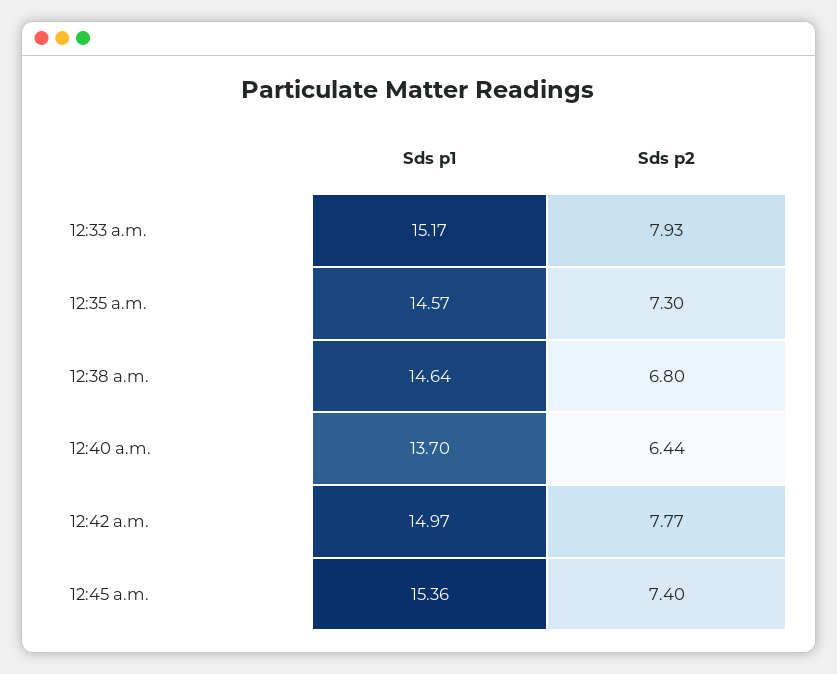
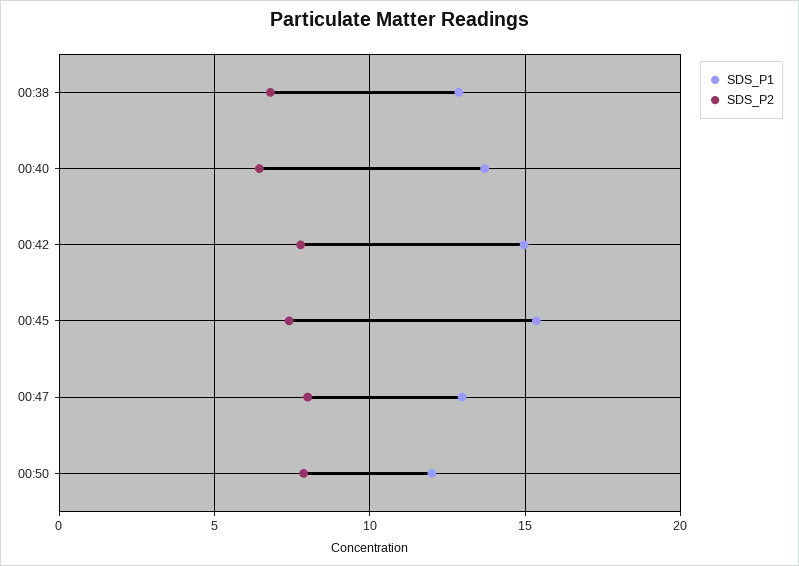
Sds p1, 12:33 a.m.: 15.17 -> none
Sds p2, 12:33 a.m.: 7.93 -> none
Sds p1, 12:35 a.m.: 14.57 -> none
Sds p2, 12:35 a.m.: 7.3 -> none
Sds p1, 12:38 a.m.: 14.64 -> 13
Sds p1, 00:47: none -> 13
Sds p2, 00:47: none -> 8
Sds p1, 00:50: none -> 12
Sds p2, 00:50: none -> 8

